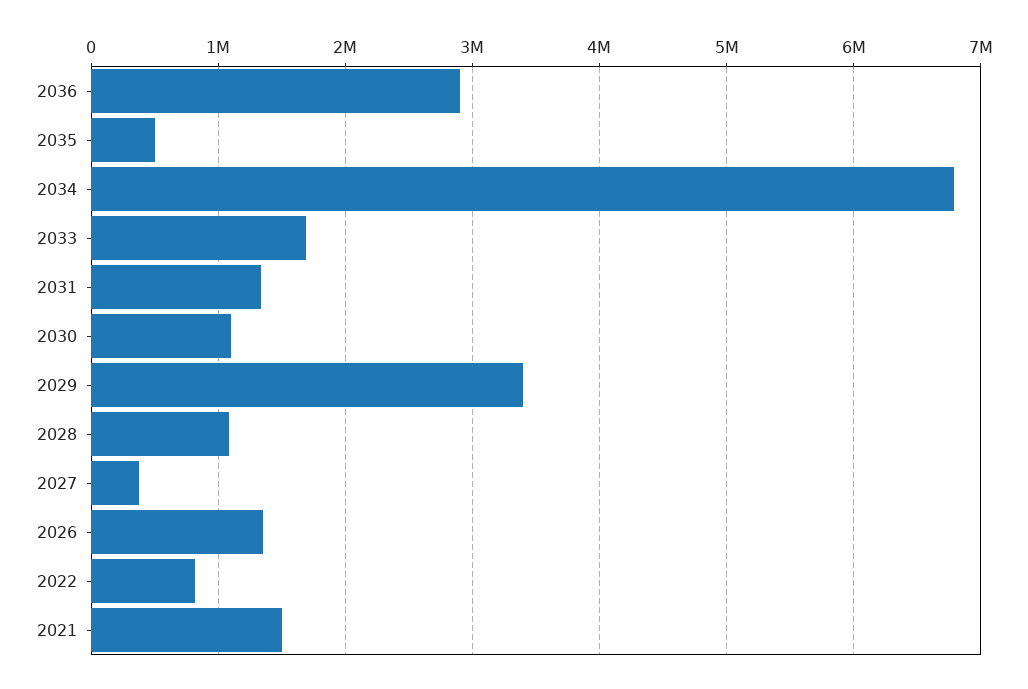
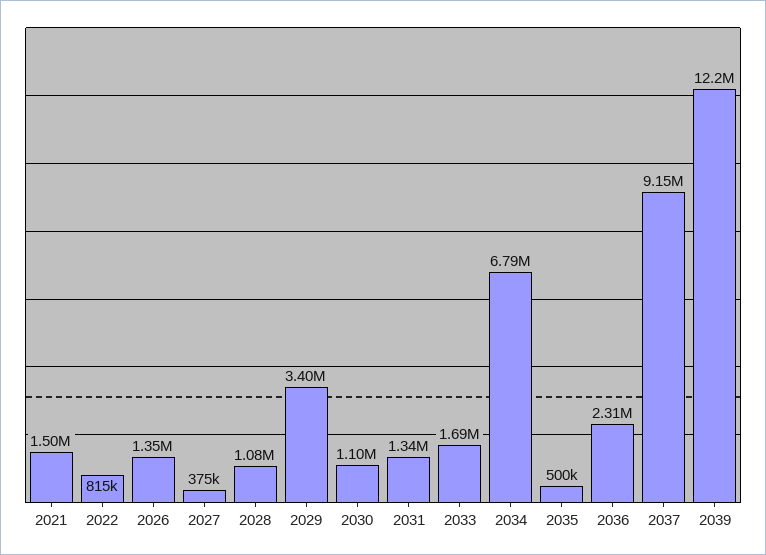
2036: 2900000 -> 2310000
2037: none -> 9150000
2039: none -> 12200000

